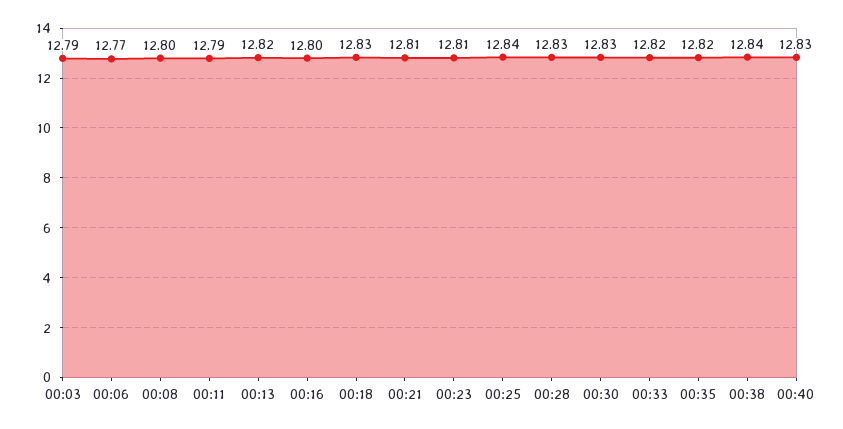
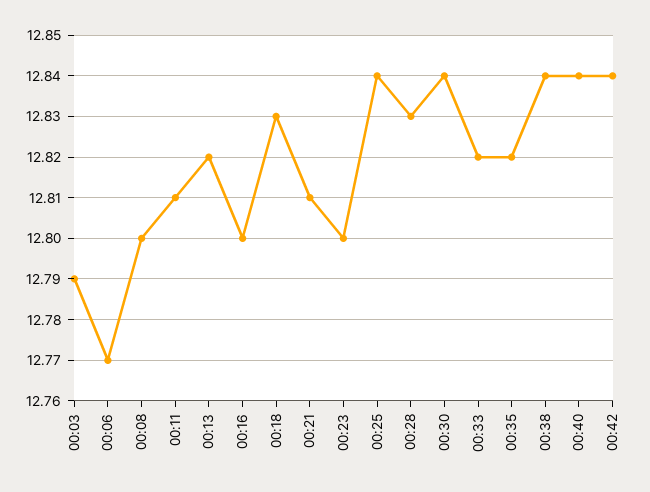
00:11: 12.79 -> 12.81
00:23: 12.81 -> 12.8
00:30: 12.83 -> 12.84
00:40: 12.83 -> 12.84
00:42: none -> 12.84

